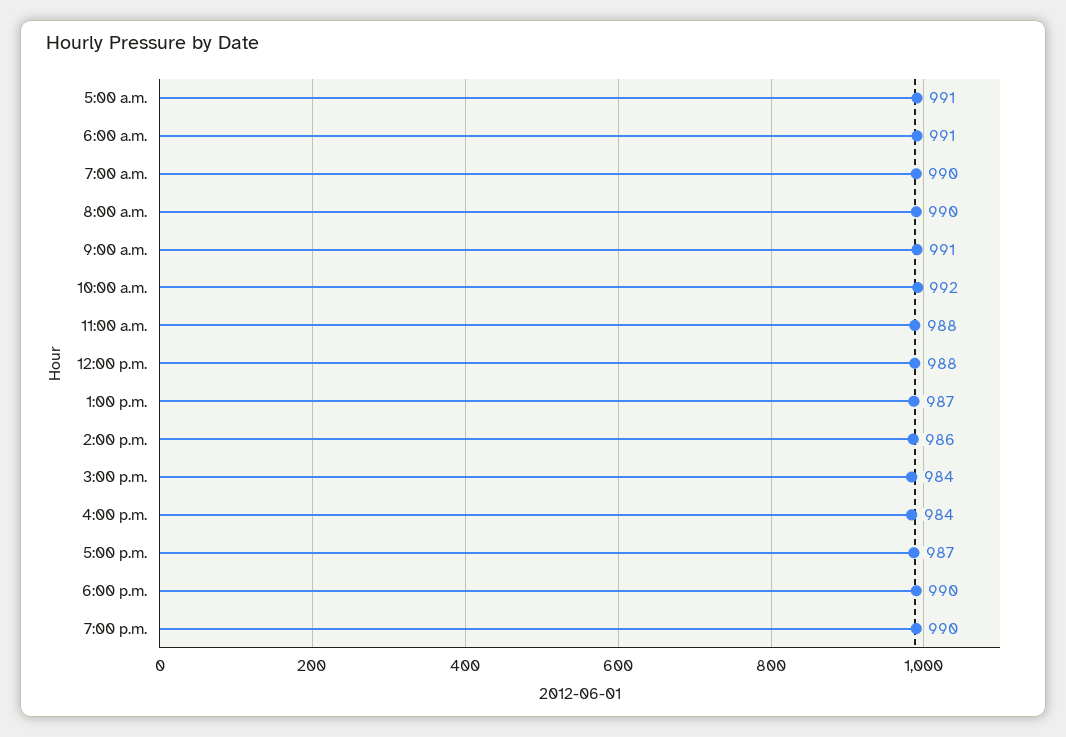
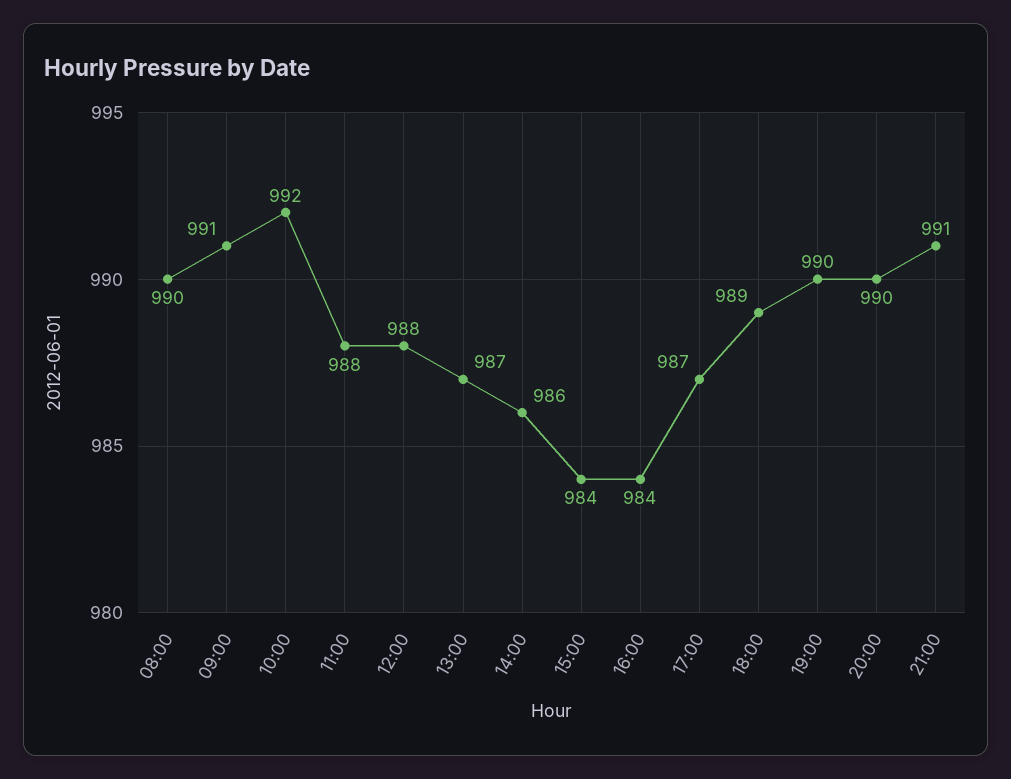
5:00 a.m.: 991 -> none
6:00 a.m.: 991 -> none
7:00 a.m.: 990 -> none
6:00 p.m.: 990 -> 989
20:00: none -> 990
21:00: none -> 991

